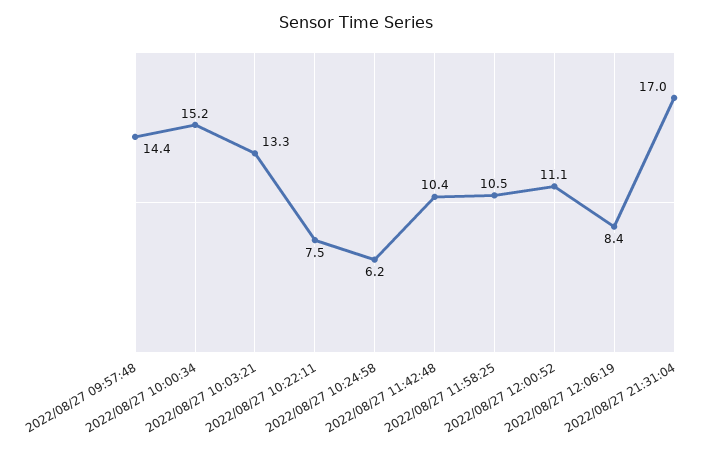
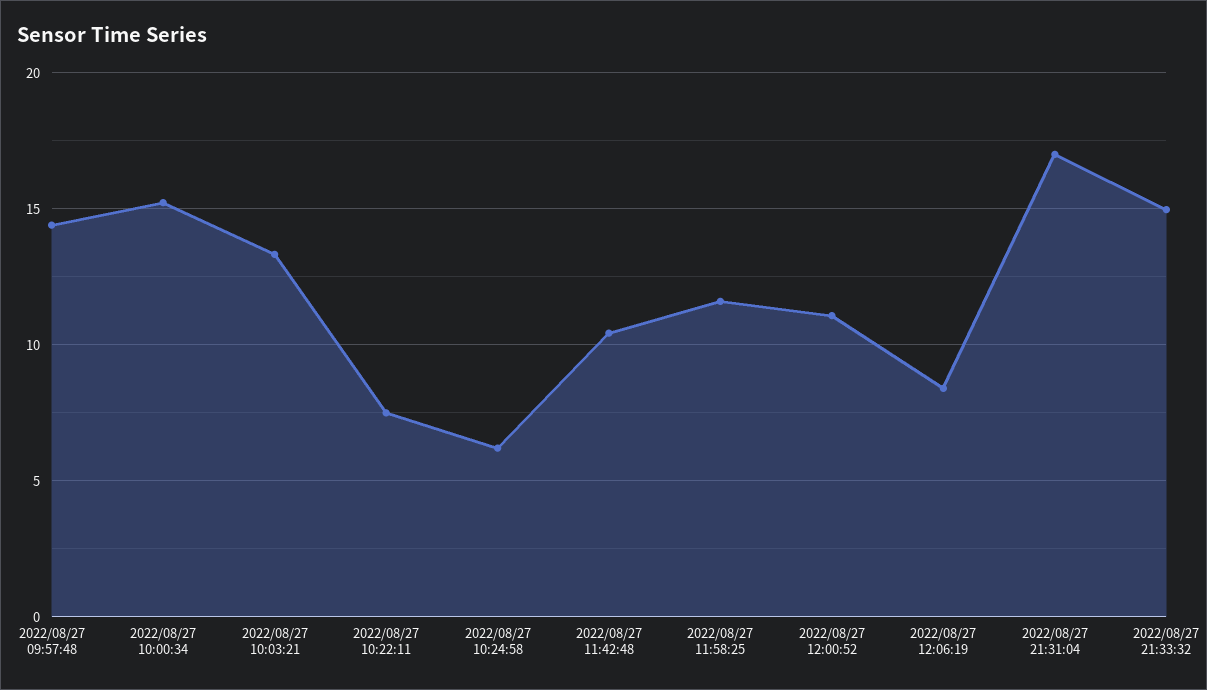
2022/08/27 11:58:25: 10.5 -> 11.5
2022/08/27 21:33:32: none -> 15

